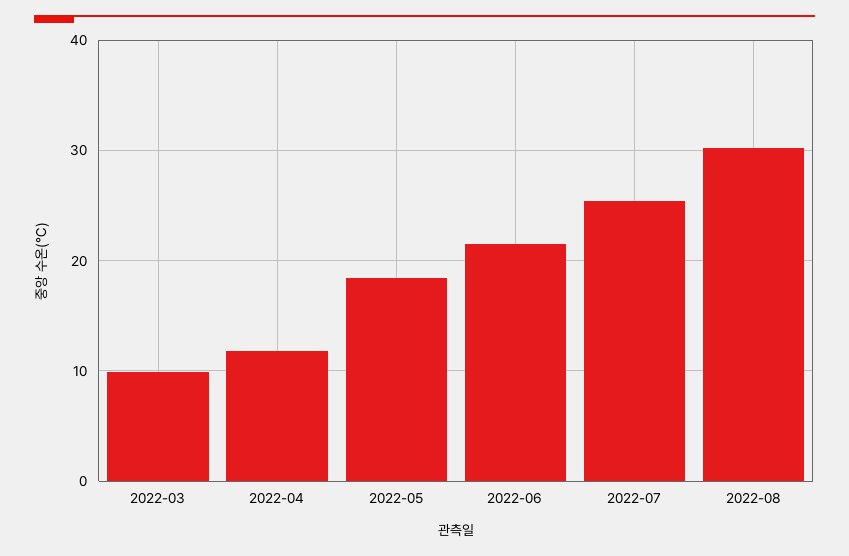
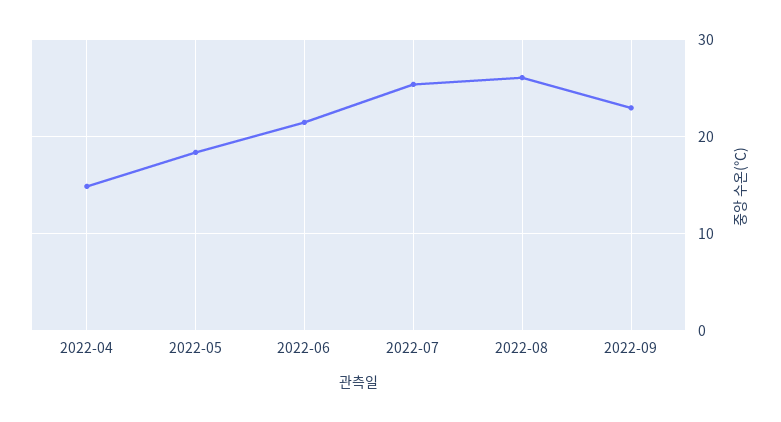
2022-03: 10 -> none
2022-04: 12 -> 15
2022-08: 30 -> 26
2022-09: none -> 23

